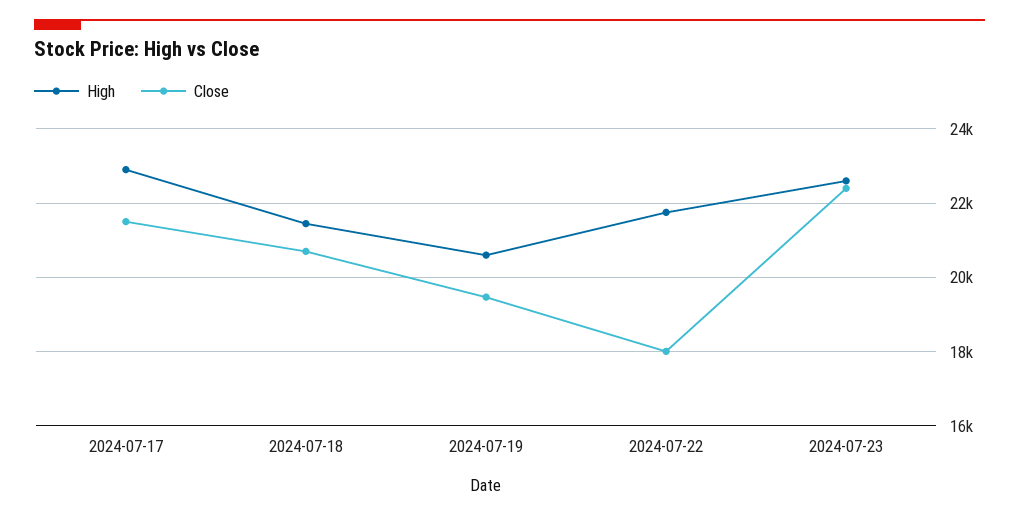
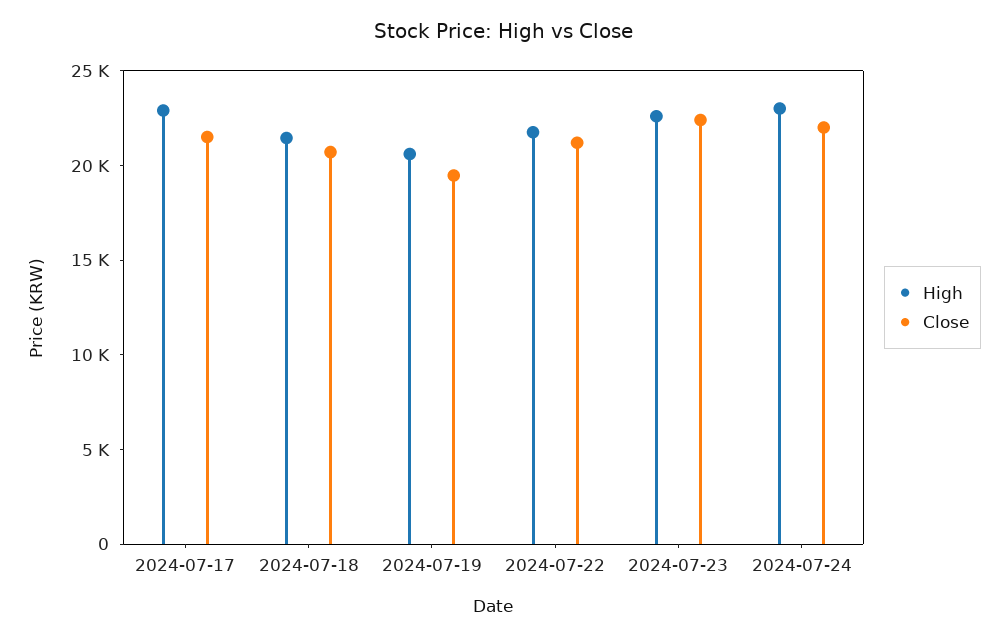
Close, 2024-07-22: 18000 -> 21000
High, 2024-07-24: none -> 23000
Close, 2024-07-24: none -> 22000

